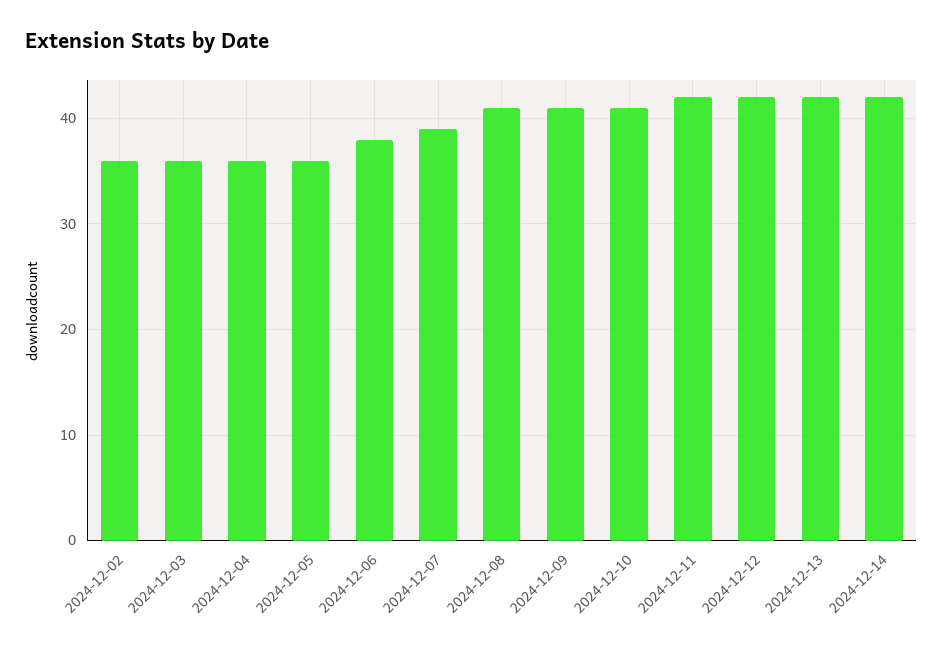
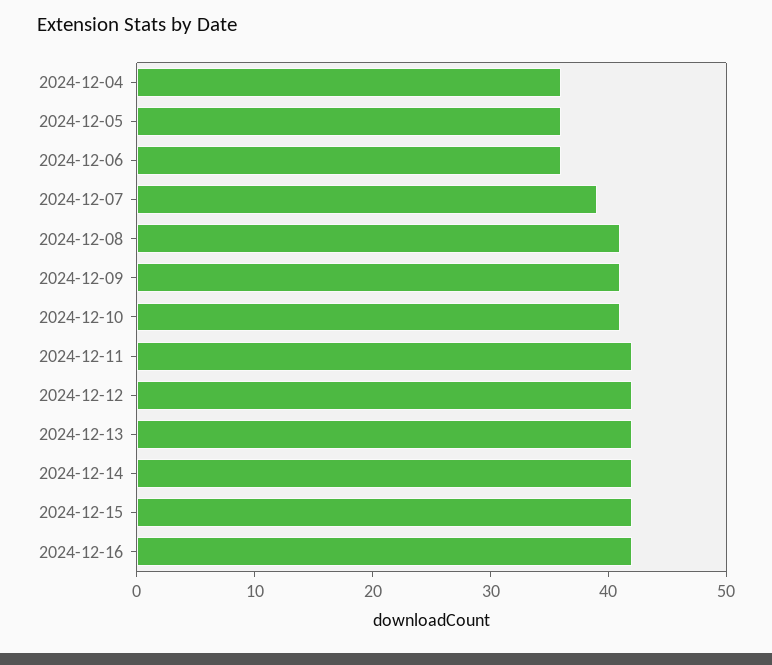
2024-12-02: 36 -> none
2024-12-03: 36 -> none
2024-12-06: 38 -> 36
2024-12-15: none -> 42
2024-12-16: none -> 42

